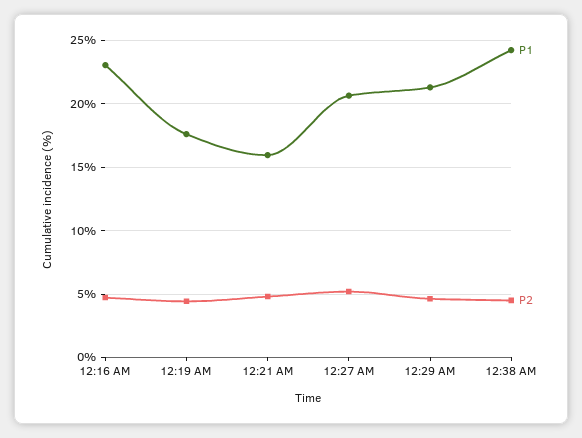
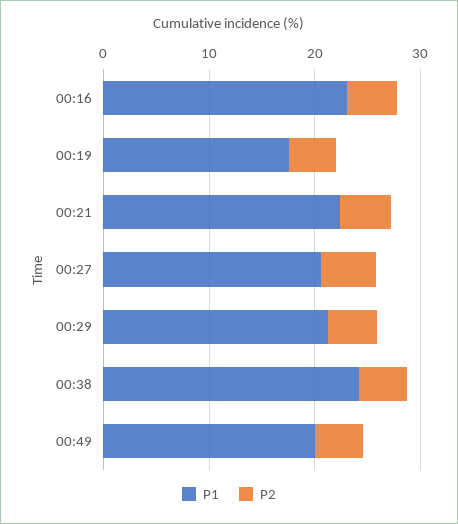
P1, 12:21 AM: 16 -> 22
P1, 00:49: none -> 20
P2, 00:49: none -> 4

